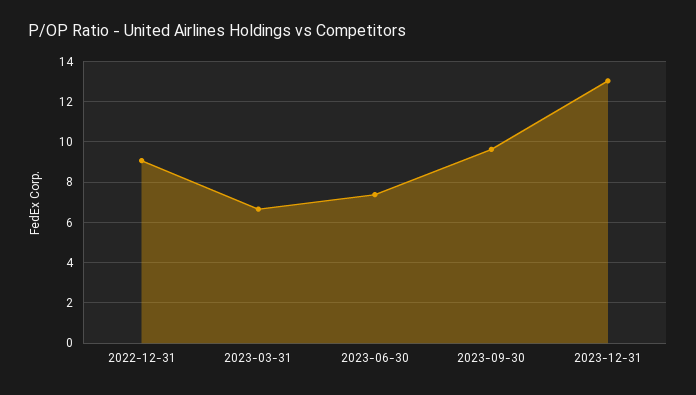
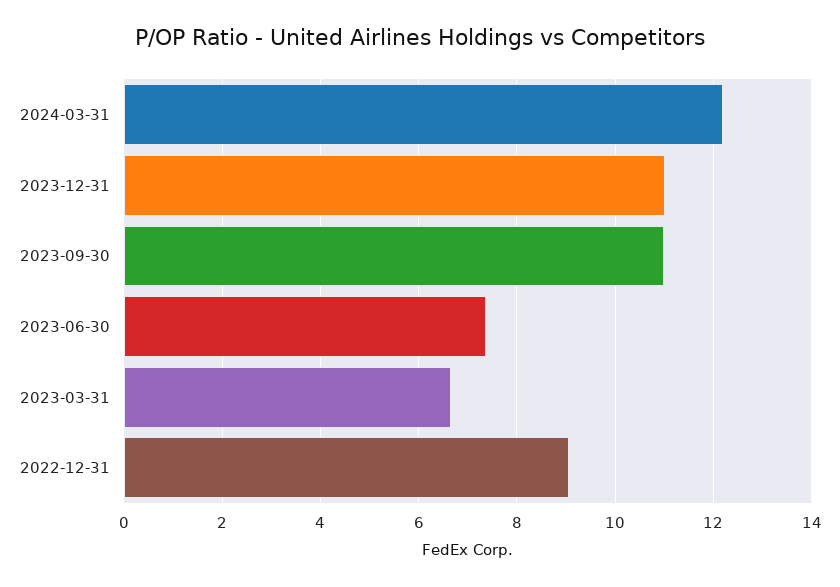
2023-09-30: 9.5 -> 11
2023-12-31: 13 -> 11
2024-03-31: none -> 12.2

